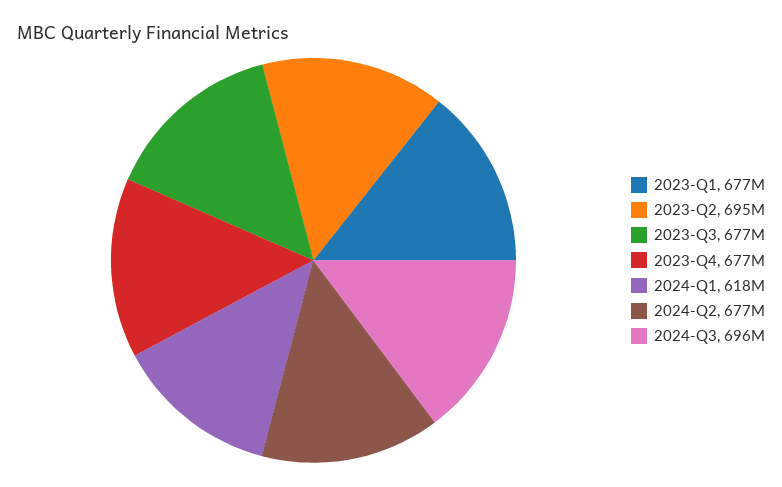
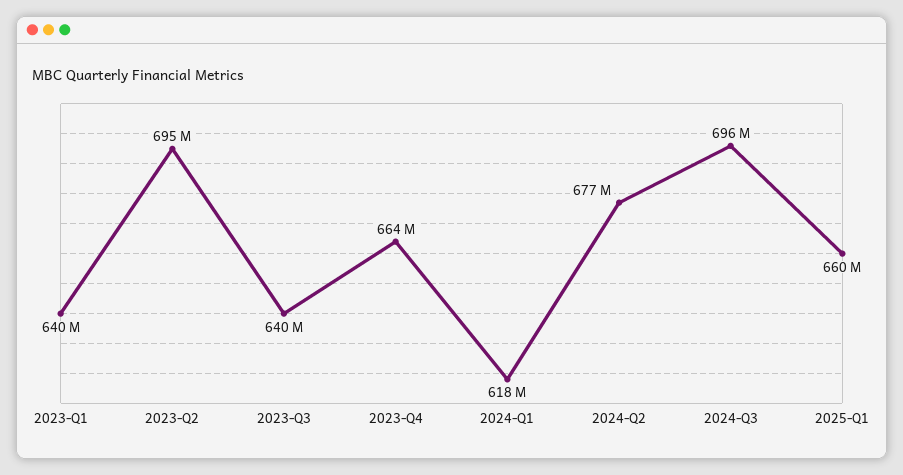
2023-Q1: 677000000 -> 640000000
2023-Q3: 677000000 -> 640000000
2023-Q4: 677000000 -> 664000000
2025-Q1: none -> 660000000

